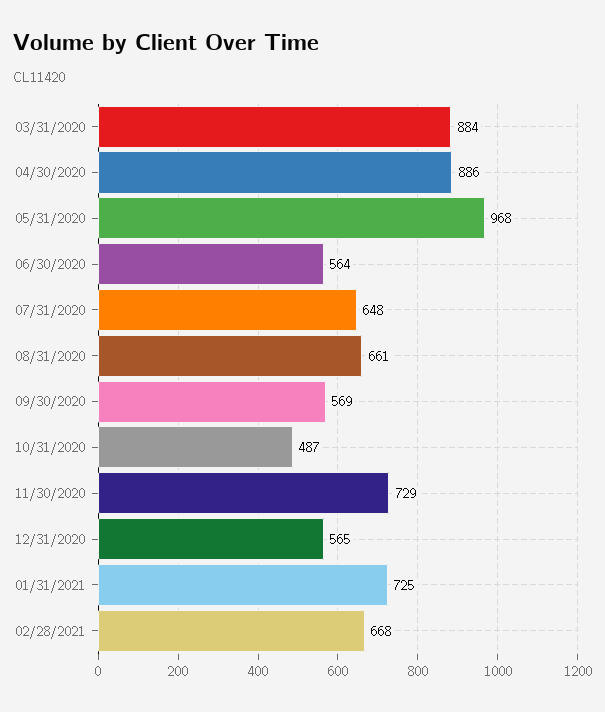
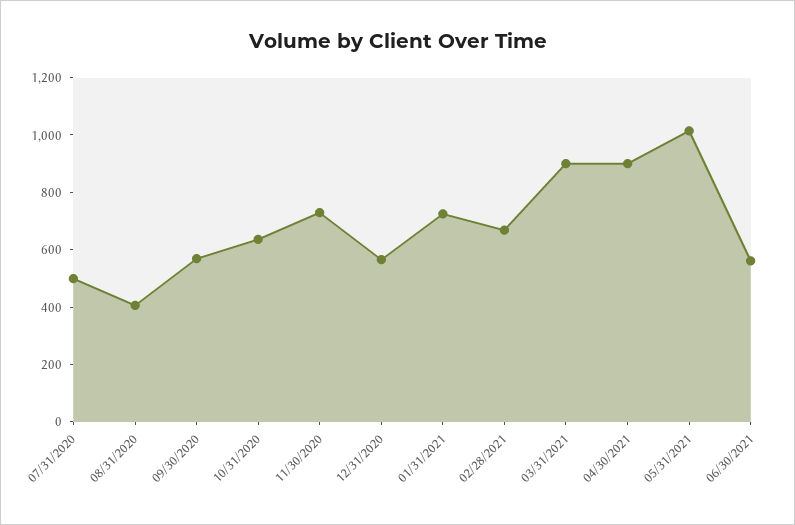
03/31/2020: 884 -> none
04/30/2020: 886 -> none
05/31/2020: 968 -> none
06/30/2020: 564 -> none
07/31/2020: 648 -> 500
08/31/2020: 661 -> 400
10/31/2020: 487 -> 650
03/31/2021: none -> 900
04/30/2021: none -> 900
05/31/2021: none -> 1000
06/30/2021: none -> 550

